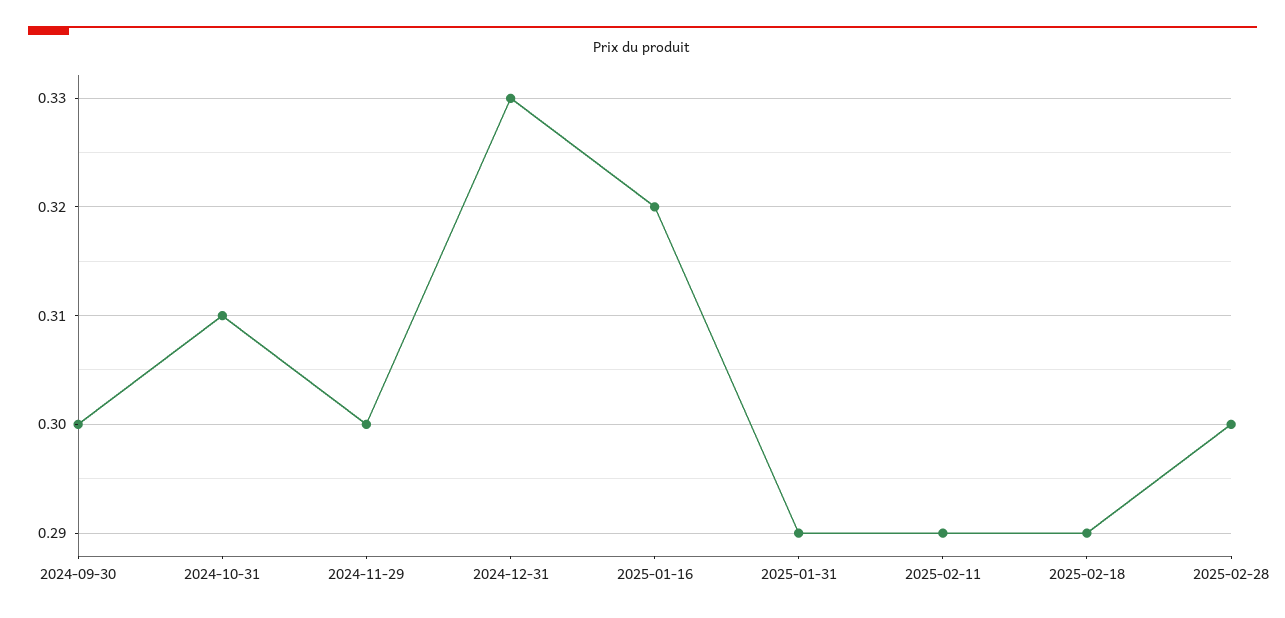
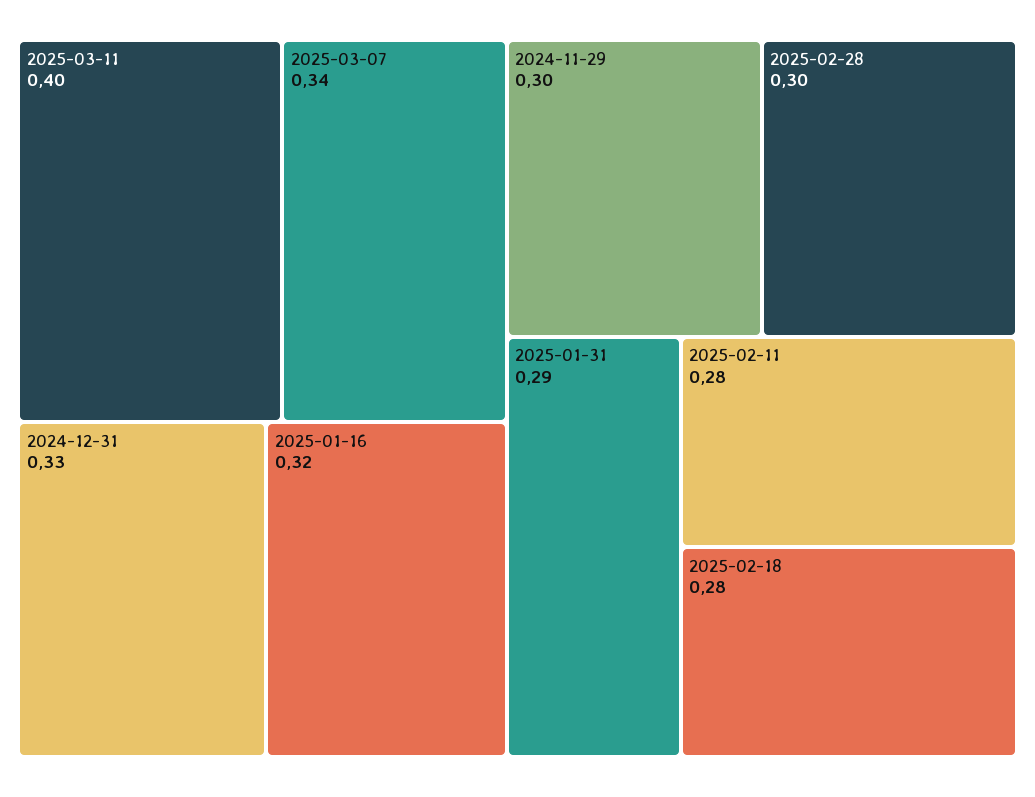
2024-09-30: 0.3 -> none
2024-10-31: 0.31 -> none
2025-02-11: 0.29 -> 0.28
2025-02-18: 0.29 -> 0.28
2025-03-11: none -> 0.4
2025-03-07: none -> 0.34

